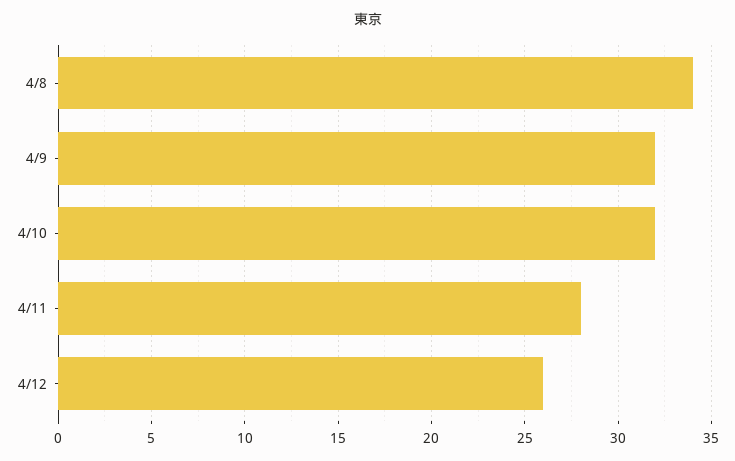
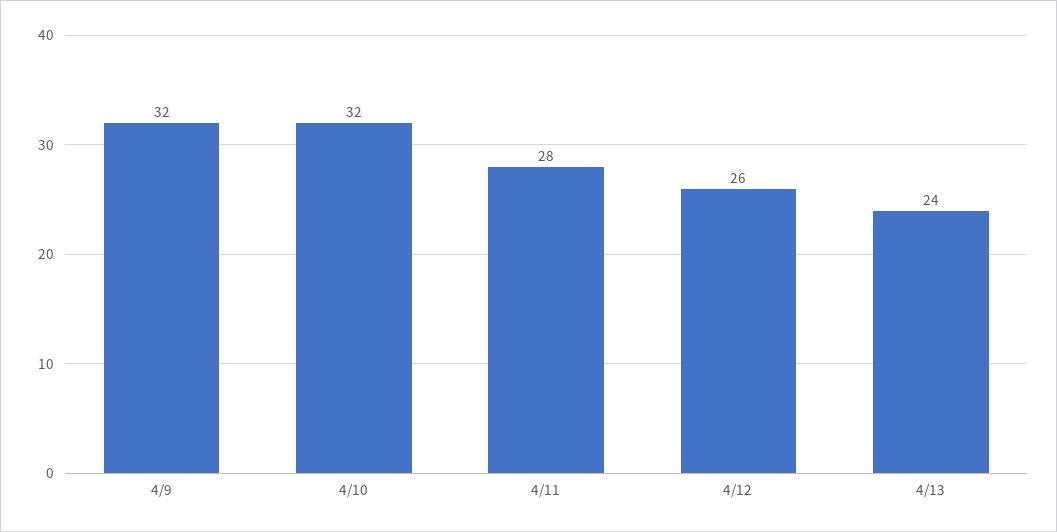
4/8: 34 -> none
4/13: none -> 24

